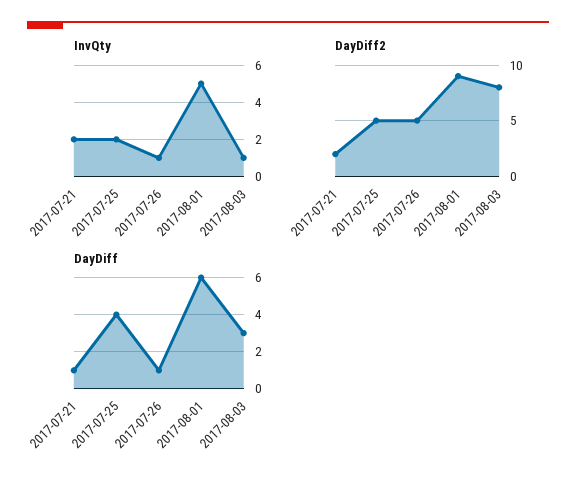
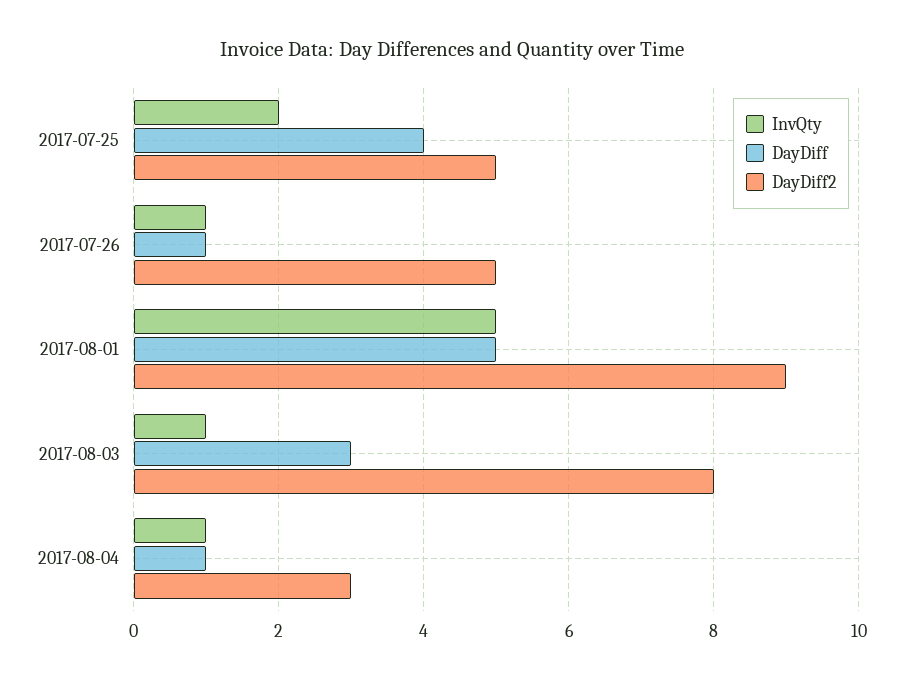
InvQty, 2017-07-21: 2 -> none
DayDiff2, 2017-07-21: 2 -> none
DayDiff, 2017-07-21: 1 -> none
DayDiff, 2017-08-01: 6 -> 5
InvQty, 2017-08-04: none -> 1
DayDiff, 2017-08-04: none -> 1
DayDiff2, 2017-08-04: none -> 3

